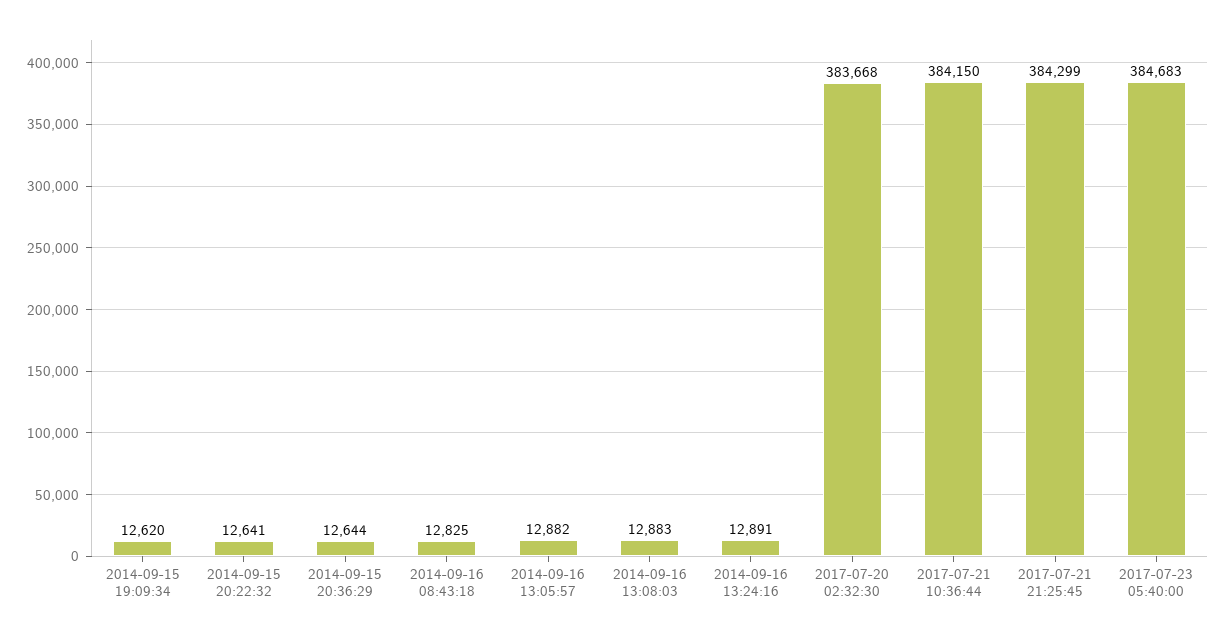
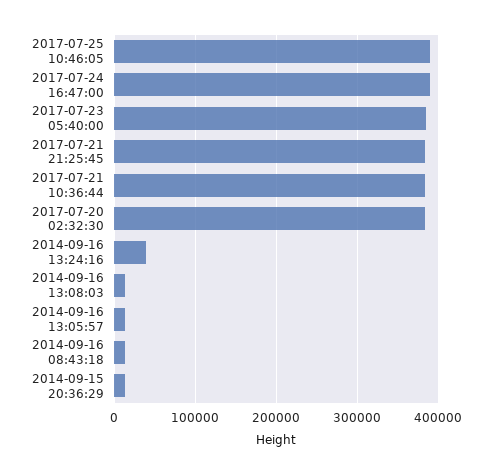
2014-09-15 19:09:34: 12620 -> none
2014-09-15 20:22:32: 12641 -> none
2014-09-16 13:24:16: 12891 -> 40000
2017-07-25 10:46:05: none -> 390000
2017-07-24 16:47:00: none -> 390000

